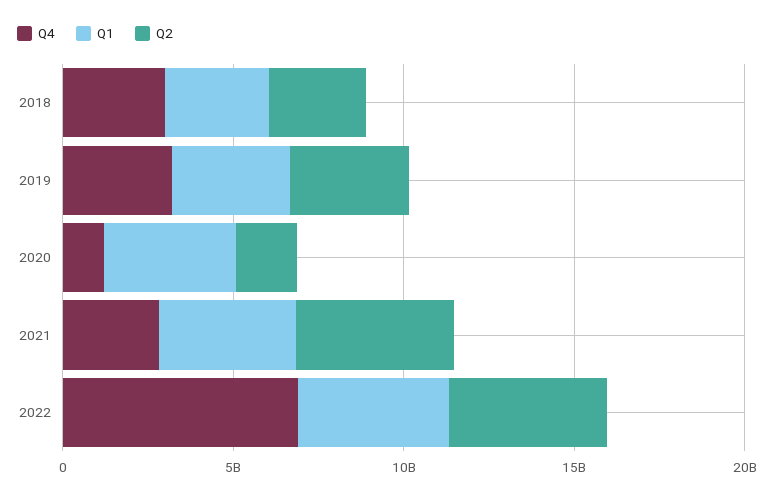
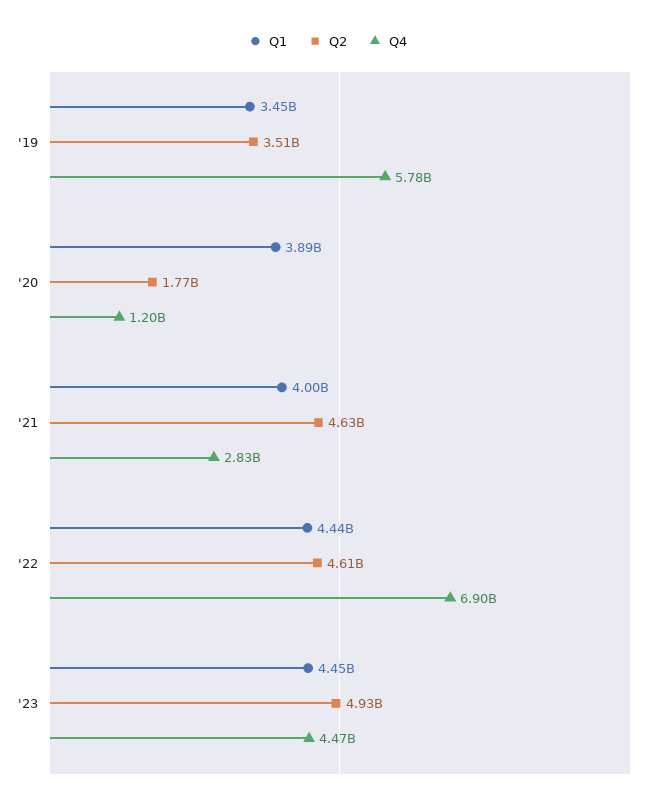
Q4, 2018: 3000000000 -> none
Q1, 2018: 3000000000 -> none
Q2, 2018: 3000000000 -> none
Q4, 2019: 3000000000 -> 5780000000
Q1, '23: none -> 4450000000
Q2, '23: none -> 4930000000
Q4, '23: none -> 4470000000

